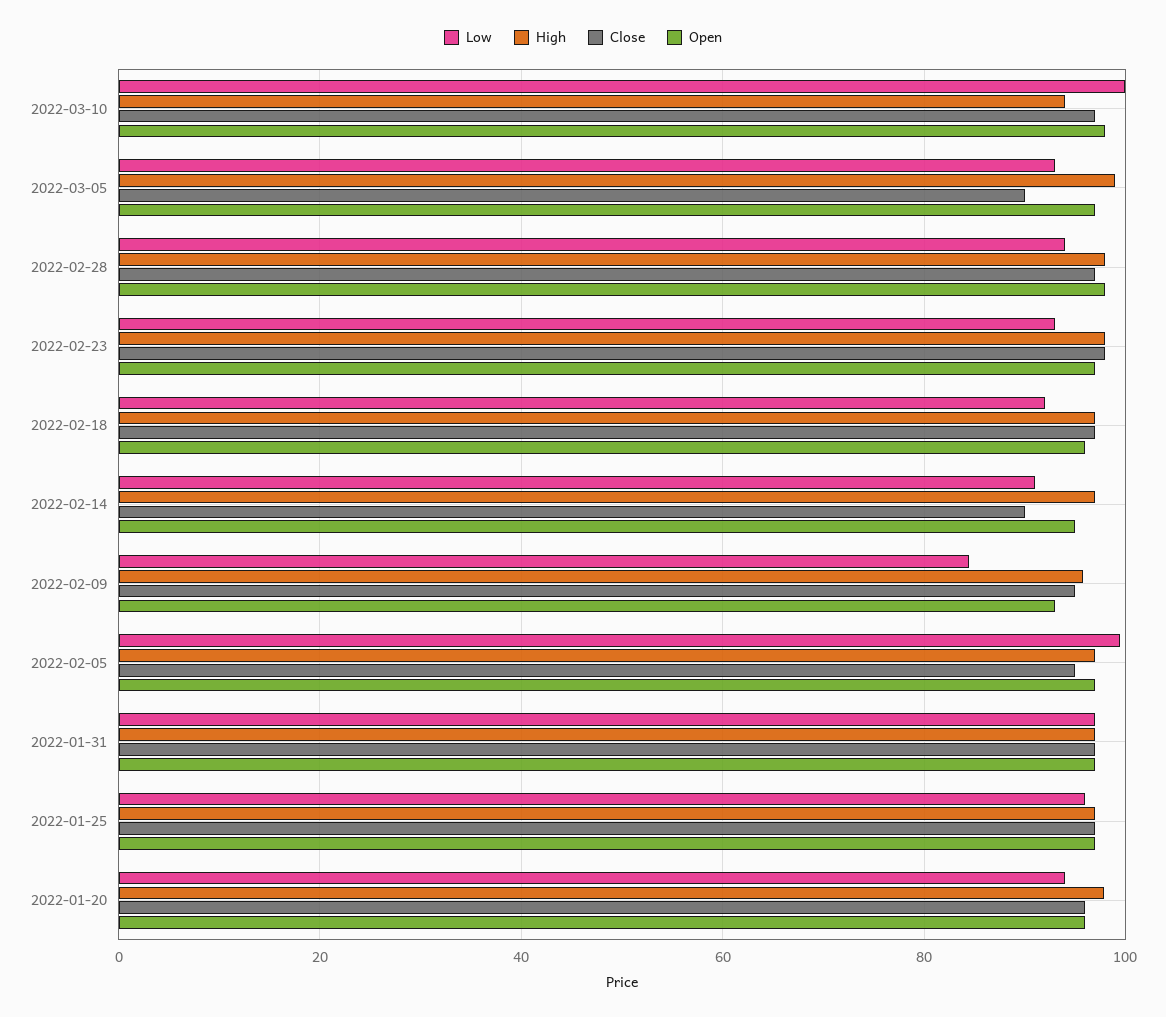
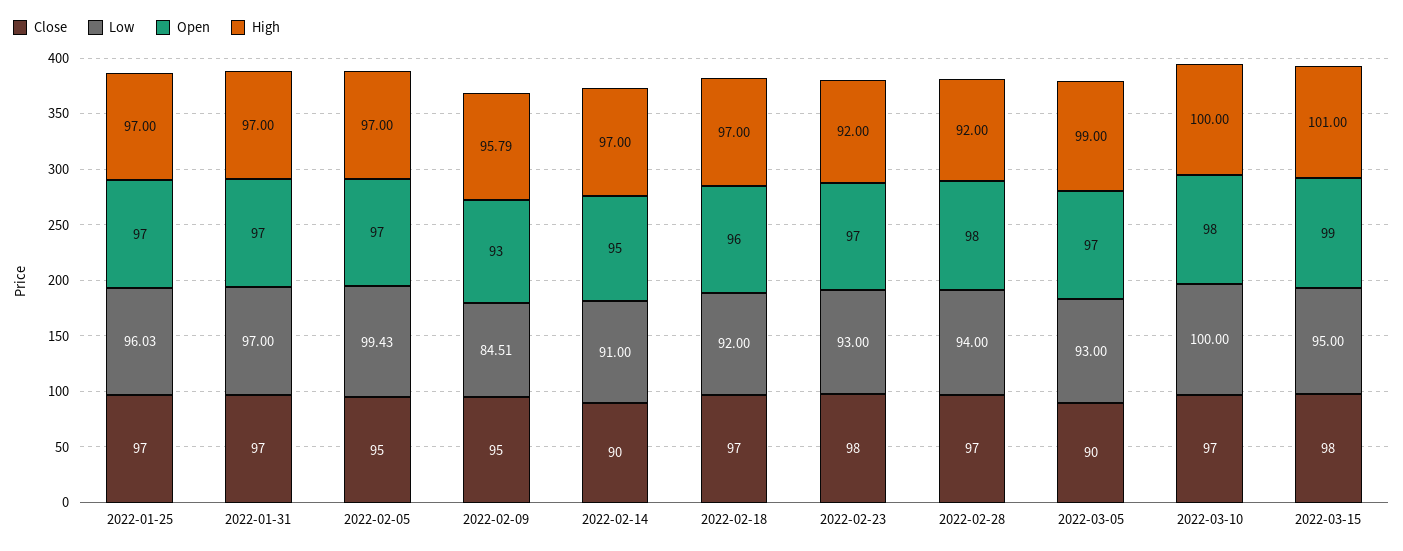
High, 2022-03-10: 94 -> 100
High, 2022-02-28: 98 -> 92
High, 2022-02-23: 98 -> 92
Low, 2022-01-20: 94 -> none
High, 2022-01-20: 98 -> none
Close, 2022-01-20: 96 -> none
Open, 2022-01-20: 96 -> none
Close, 2022-03-15: none -> 98
Low, 2022-03-15: none -> 95
Open, 2022-03-15: none -> 99
High, 2022-03-15: none -> 101

